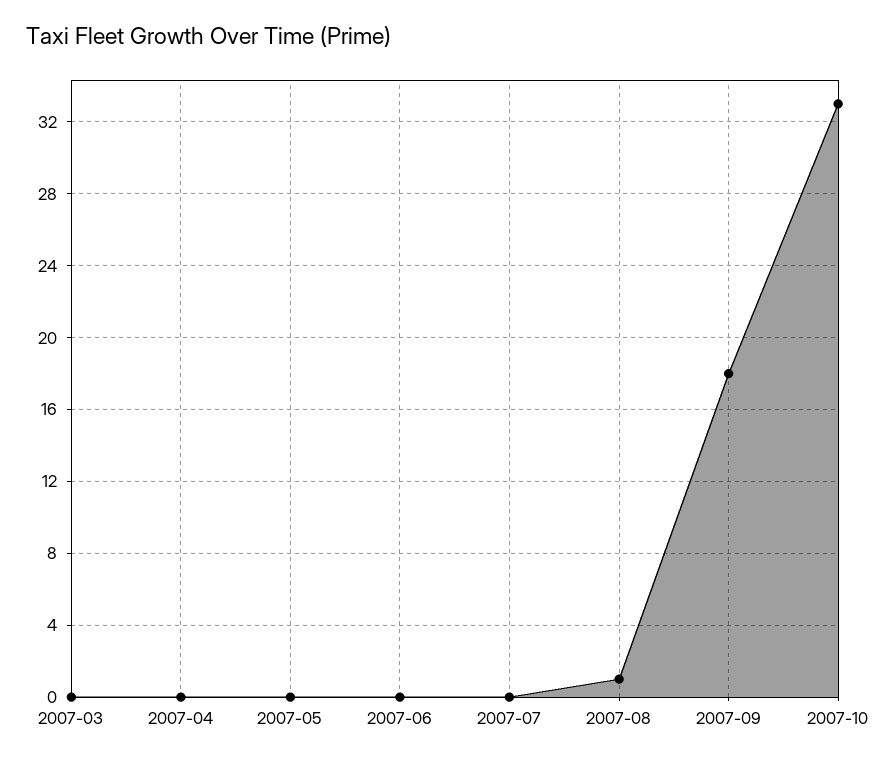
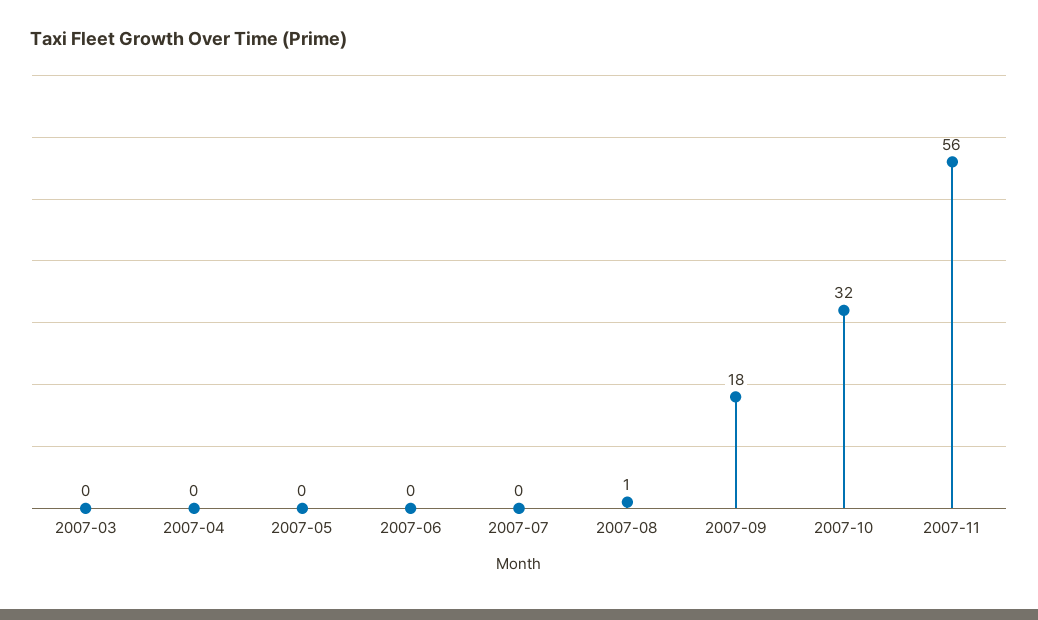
2007-10: 33 -> 32
2007-11: none -> 56

